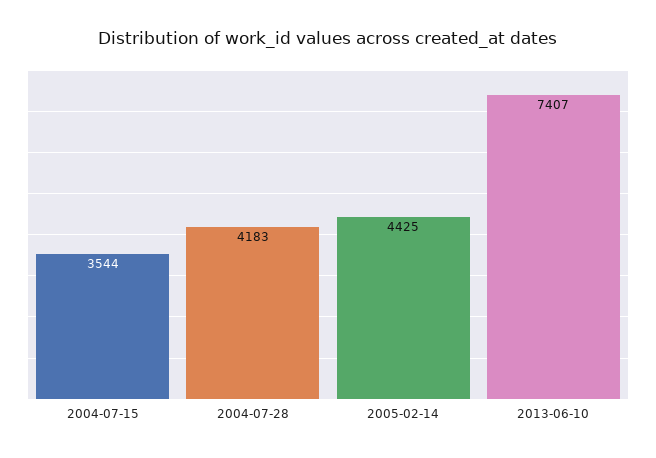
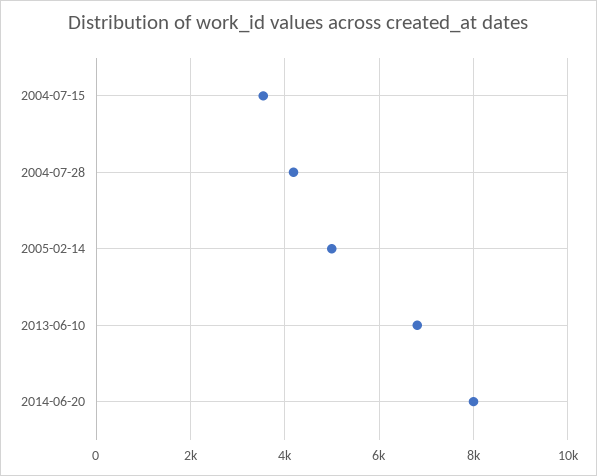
2005-02-14: 4425 -> 5000
2013-06-10: 7407 -> 6800
2014-06-20: none -> 8000

